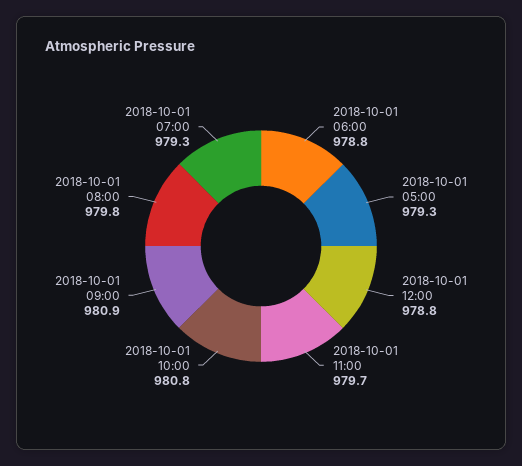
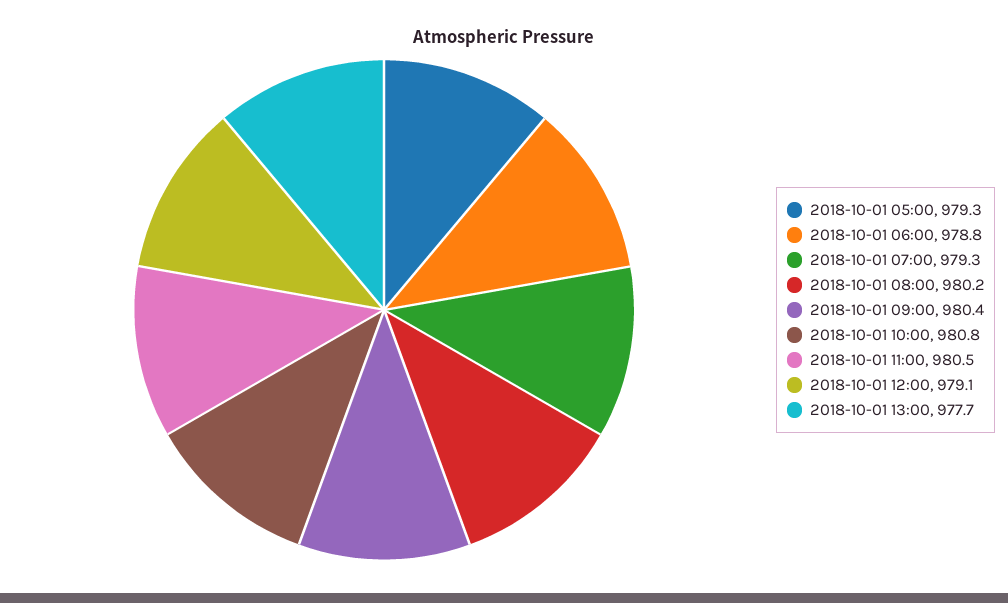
2018-10-01 12:00: 978.8 -> 979.1
2018-10-01 11:00: 979.7 -> 980.5
2018-10-01 09:00: 980.9 -> 980.4
2018-10-01 08:00: 979.8 -> 980.2
2018-10-01 13:00: none -> 977.7

